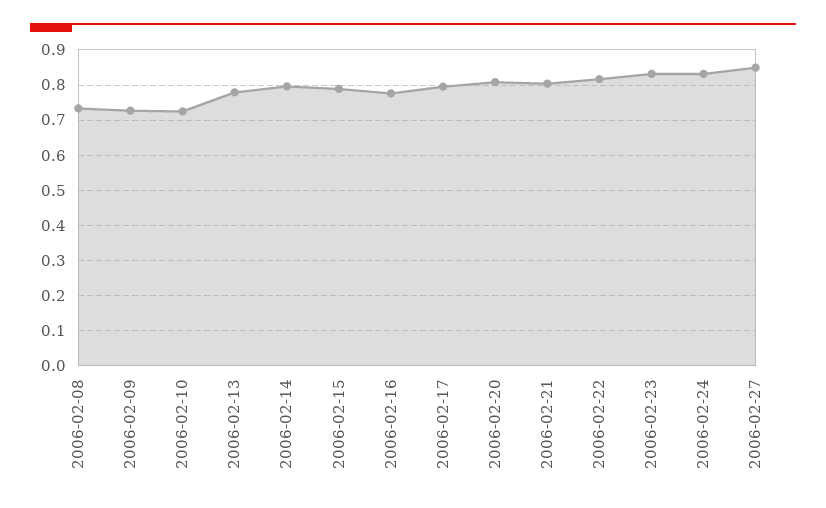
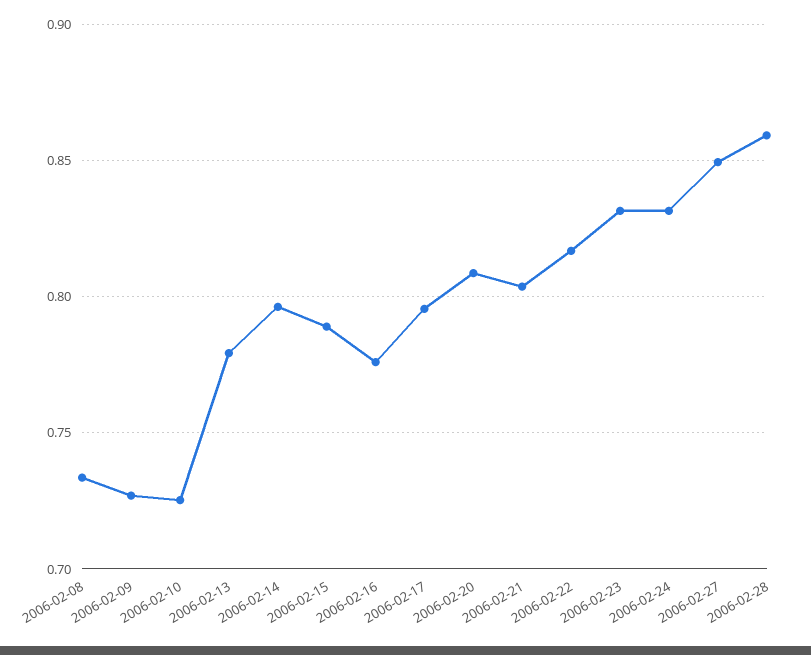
2006-02-28: none -> 0.86

